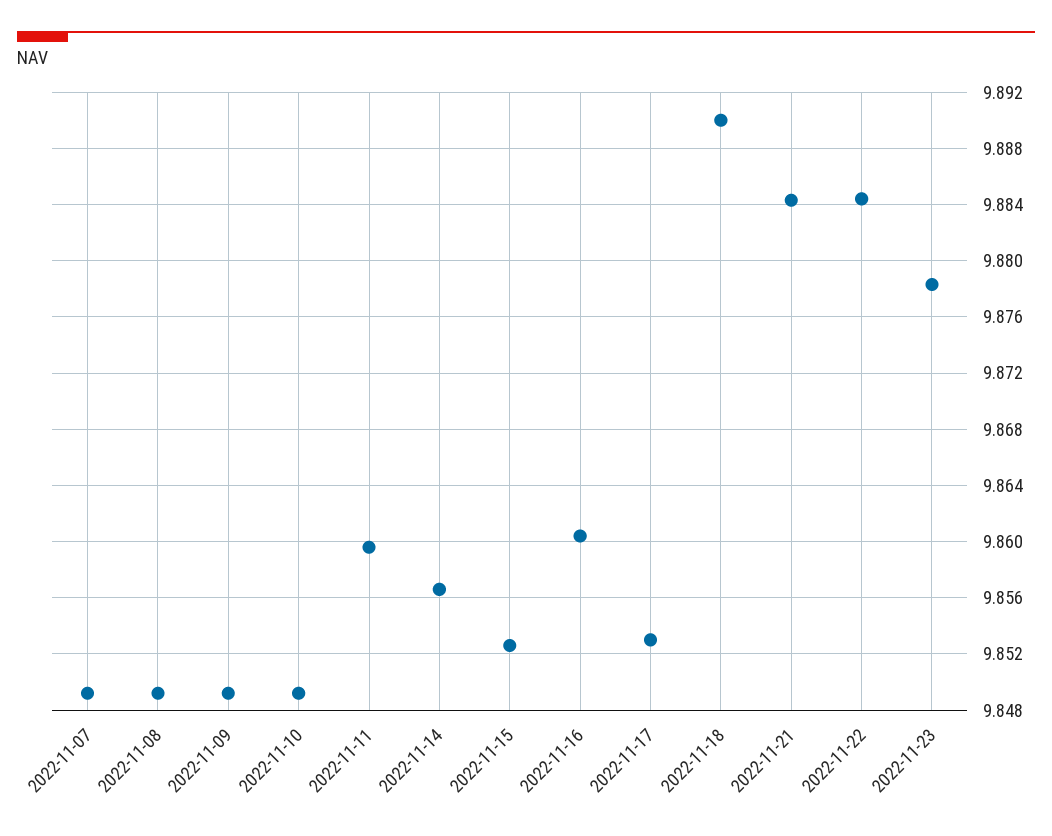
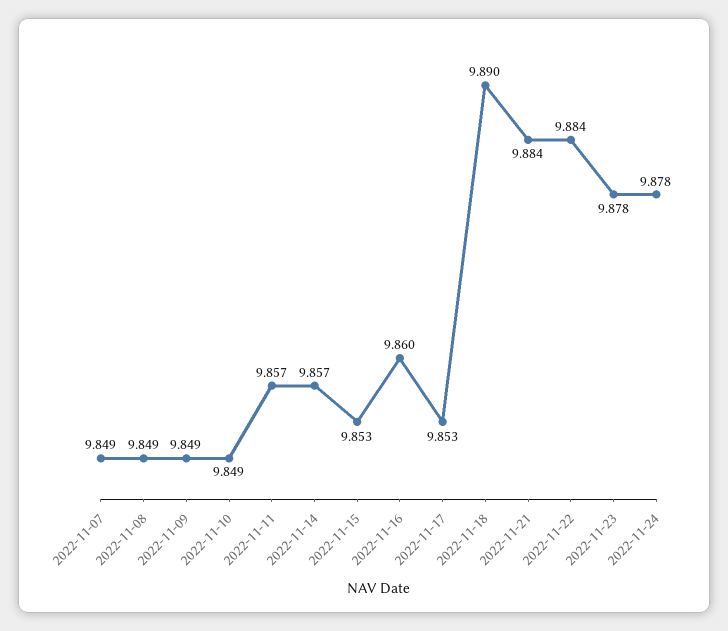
2022-11-11: 9.8595 -> 9.857
2022-11-24: none -> 9.878

